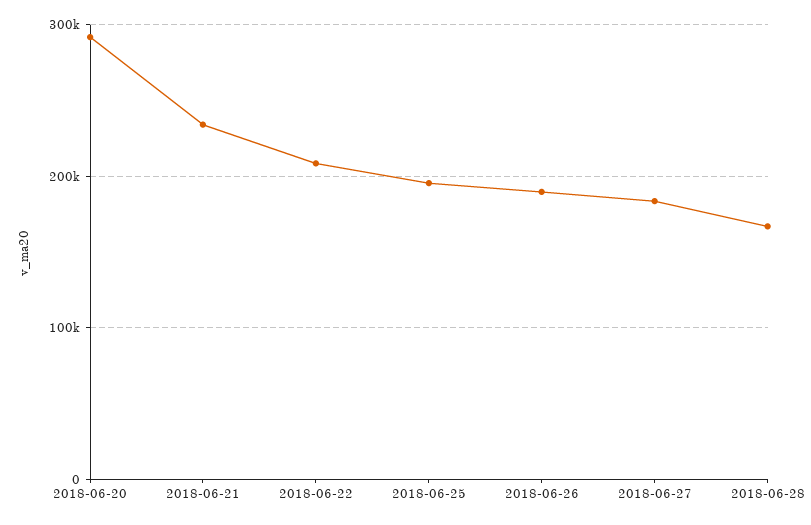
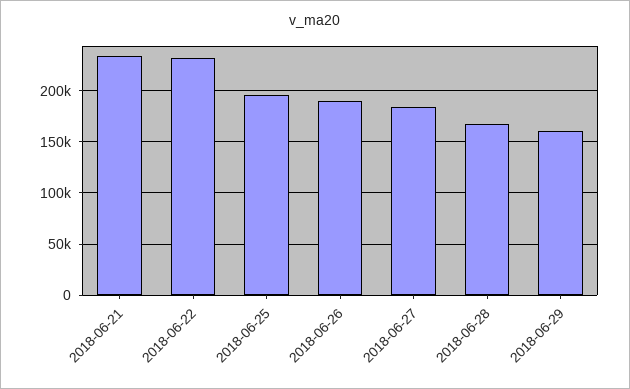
2018-06-20: 290000 -> none
2018-06-22: 210000 -> 230000
2018-06-29: none -> 160000

